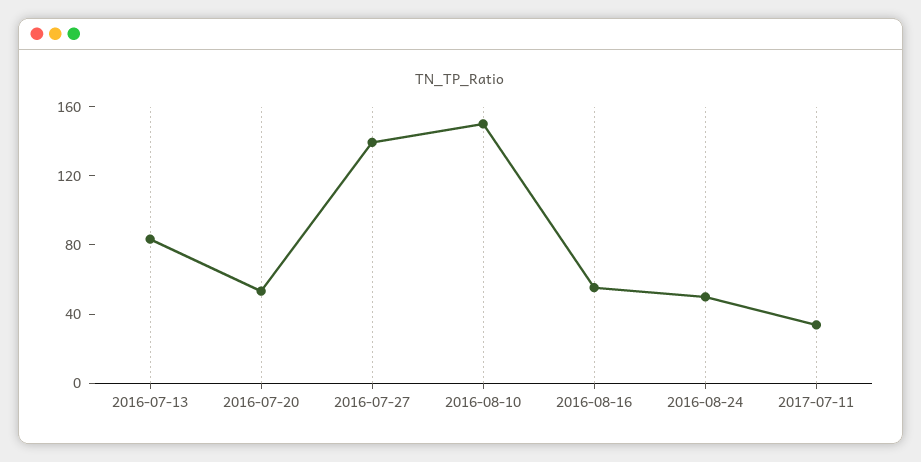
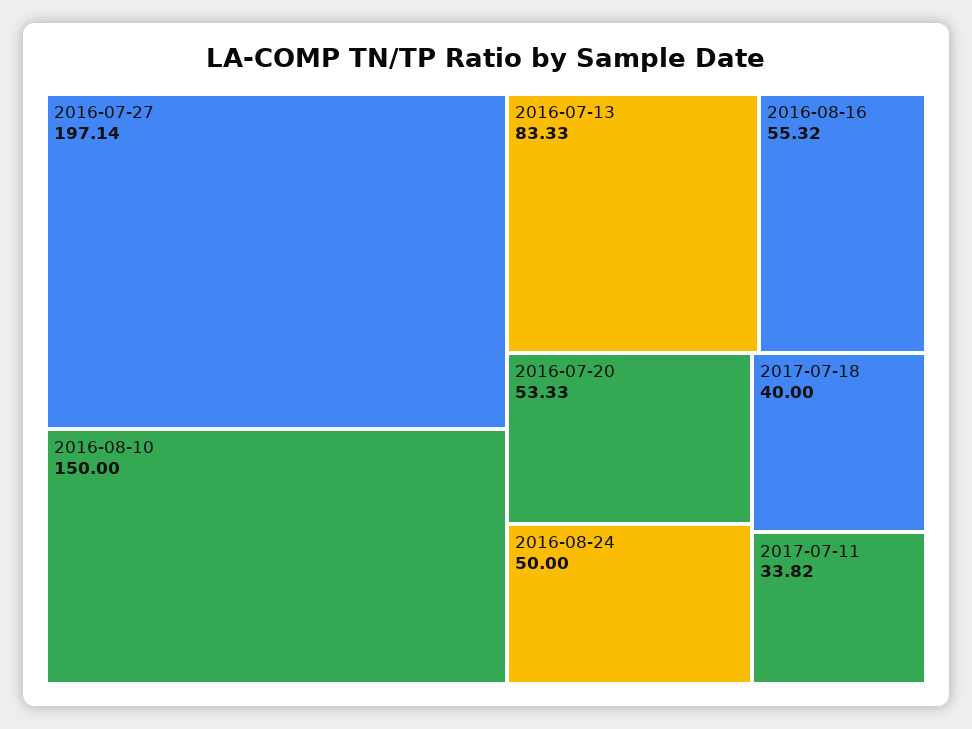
2016-07-27: 140 -> 197.14
2017-07-18: none -> 40

